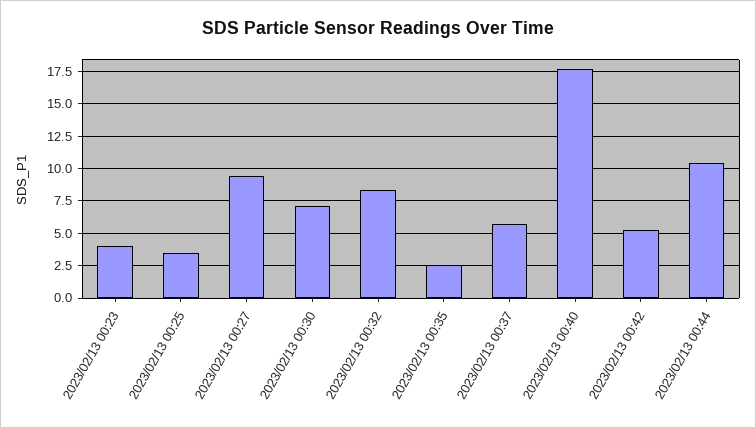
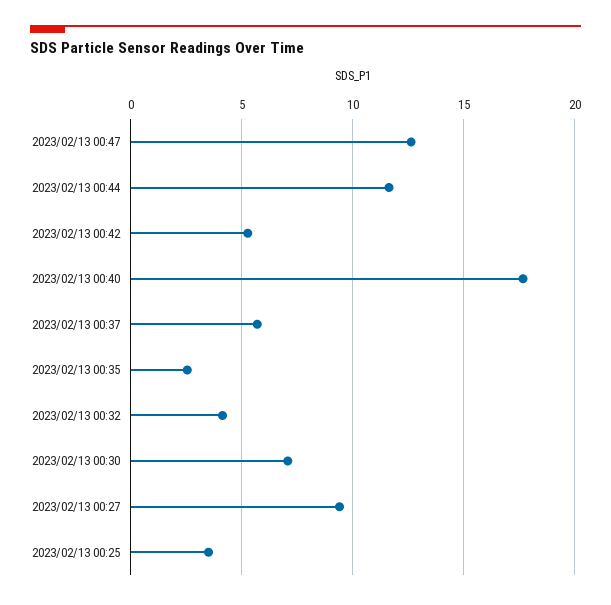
2023/02/13 00:23: 4 -> none
2023/02/13 00:32: 8.5 -> 4
2023/02/13 00:44: 10.5 -> 11.5
2023/02/13 00:47: none -> 12.5

